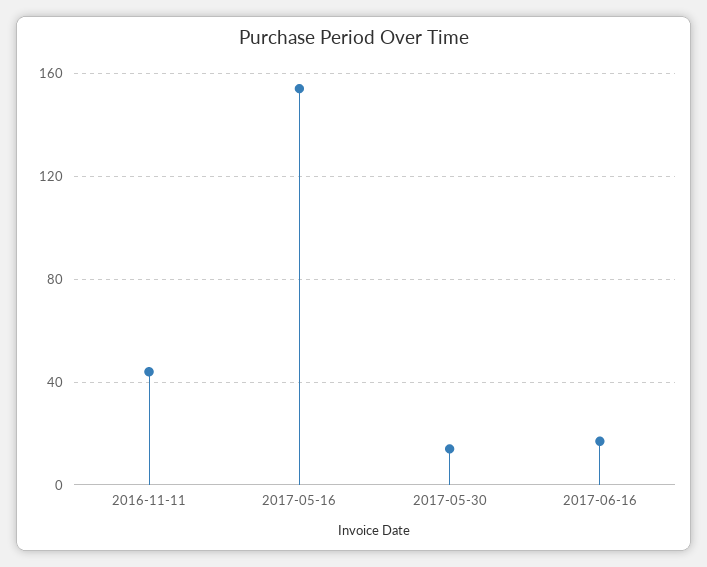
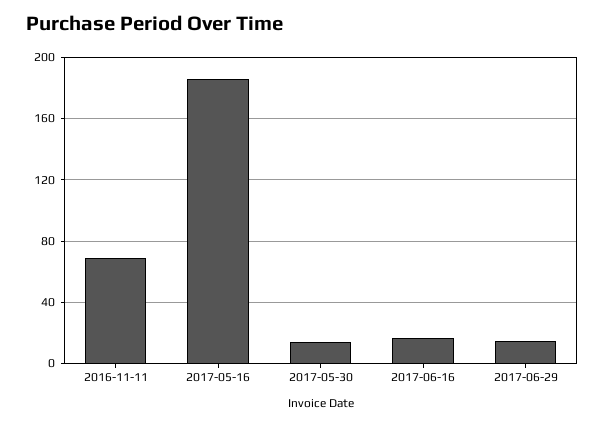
2016-11-11: 45 -> 70
2017-05-16: 155 -> 185
2017-06-29: none -> 15

